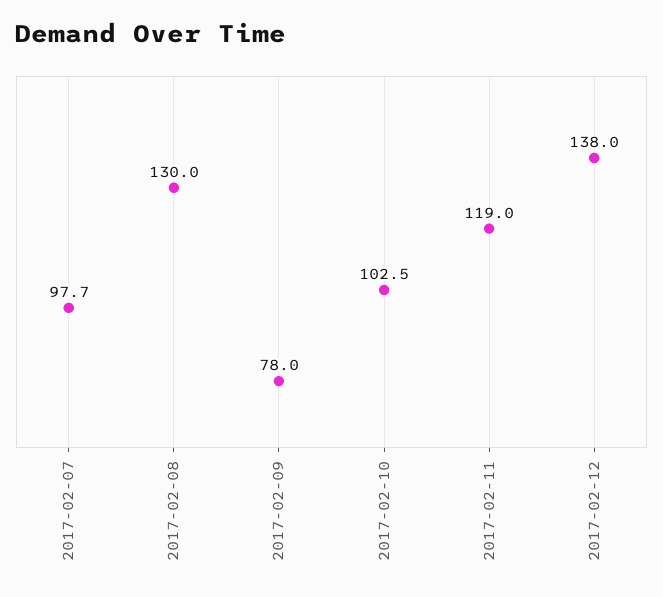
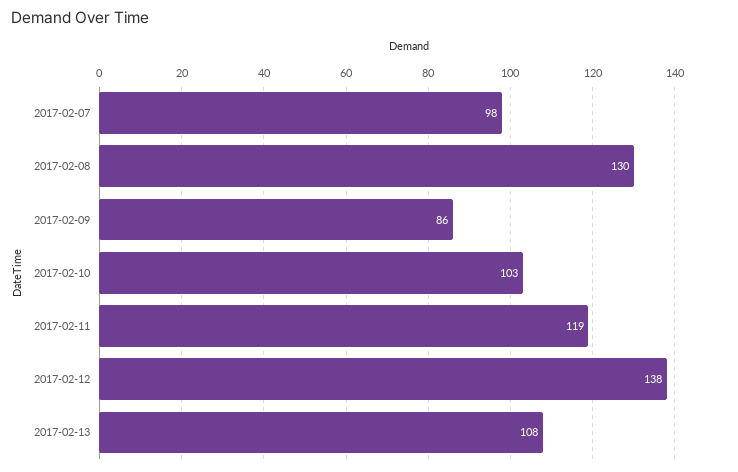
2017-02-09: 78 -> 86
2017-02-13: none -> 108

